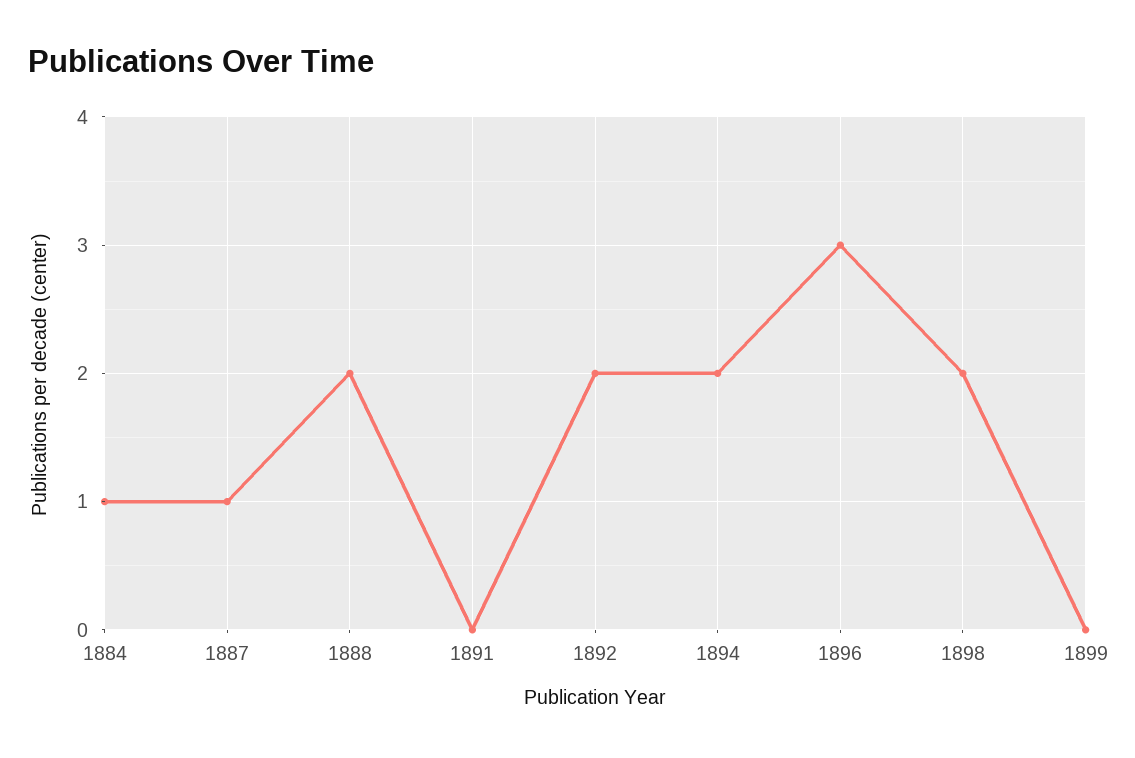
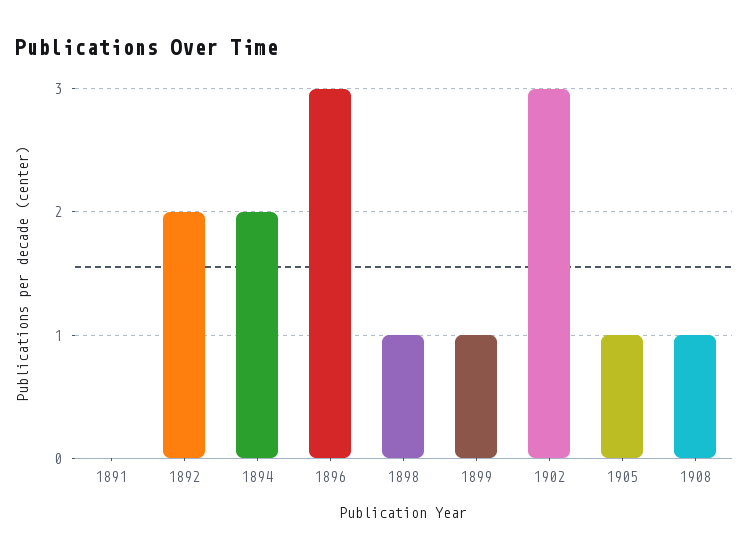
1884: 1 -> none
1887: 1 -> none
1888: 2 -> none
1898: 2 -> 1
1899: 0 -> 1
1902: none -> 3
1905: none -> 1
1908: none -> 1

